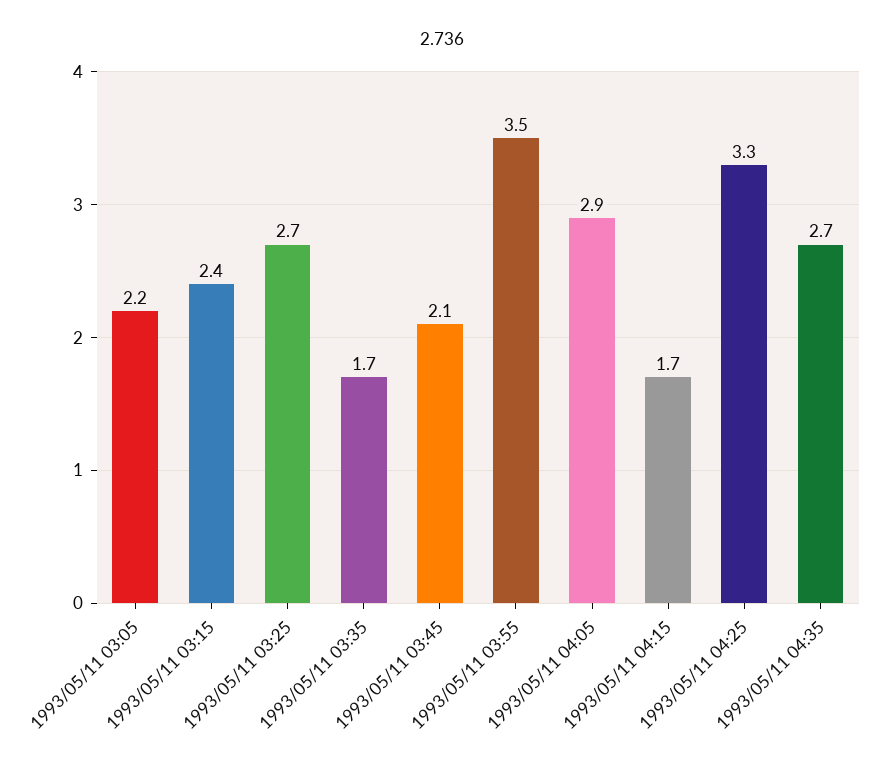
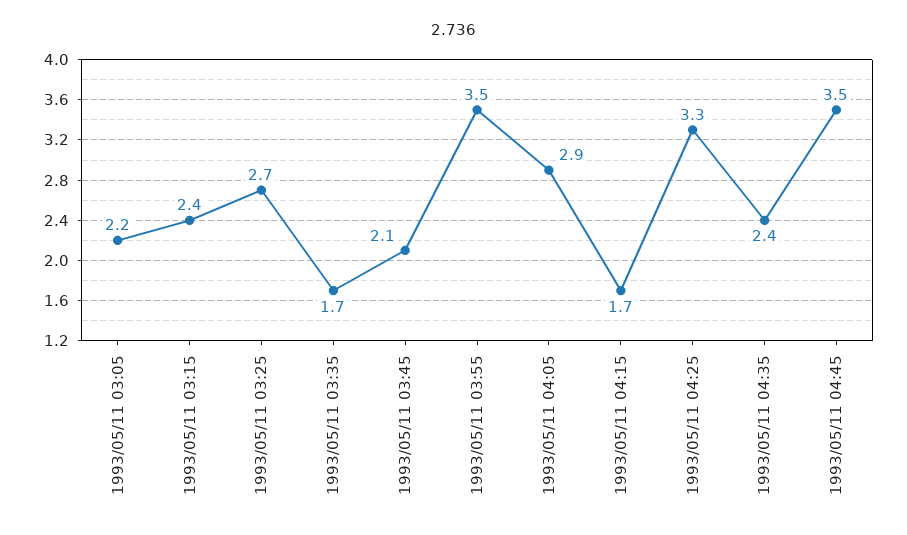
1993/05/11 04:35: 2.7 -> 2.4
1993/05/11 04:45: none -> 3.5

